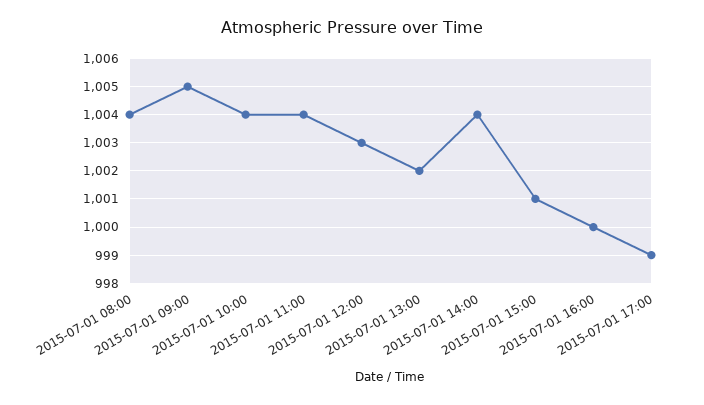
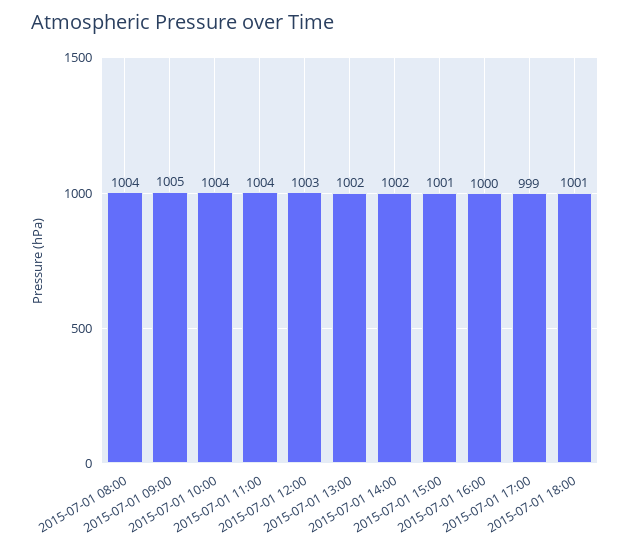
2015-07-01 14:00: 1004 -> 1002
2015-07-01 18:00: none -> 1001

